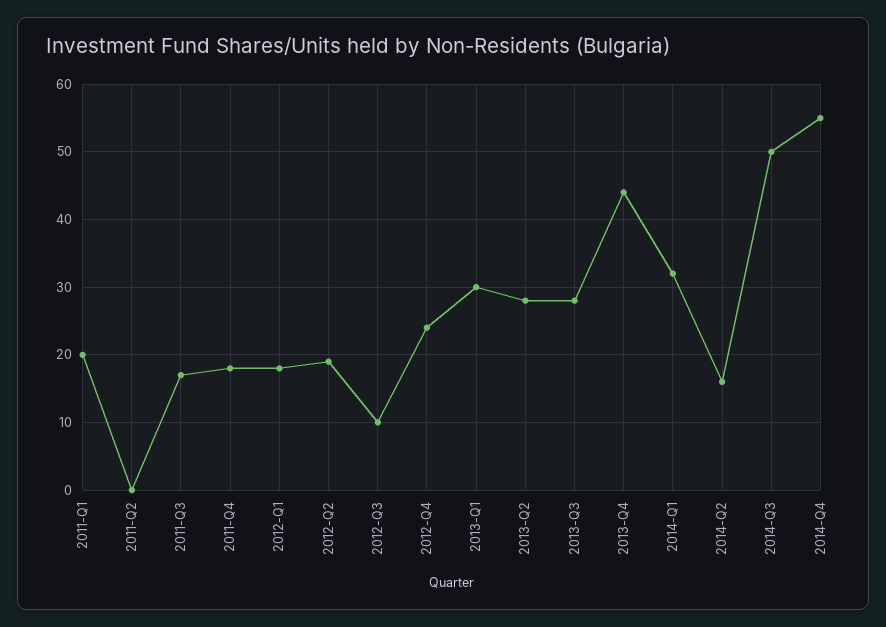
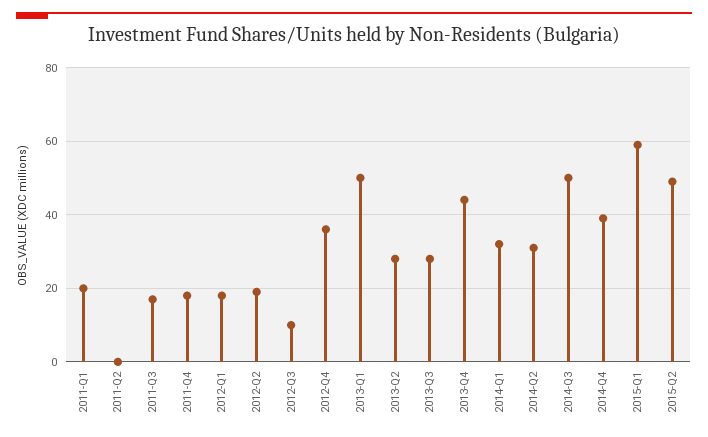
2012-Q4: 24 -> 35
2013-Q1: 30 -> 50
2014-Q2: 16 -> 30
2014-Q4: 55 -> 40
2015-Q1: none -> 60
2015-Q2: none -> 50

